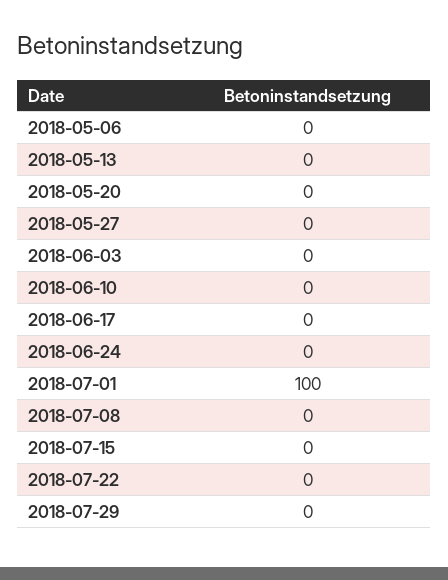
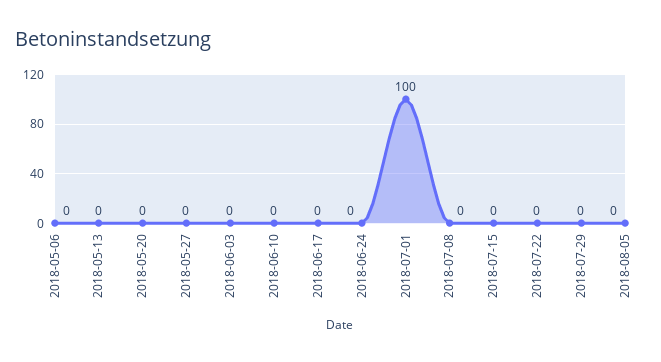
2018-08-05: none -> 0

